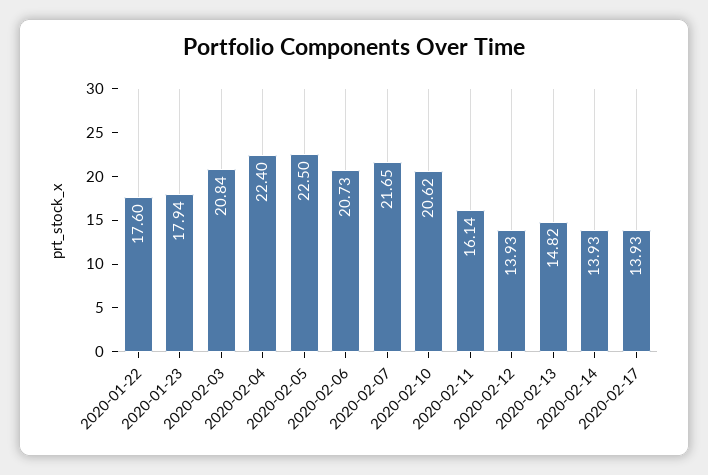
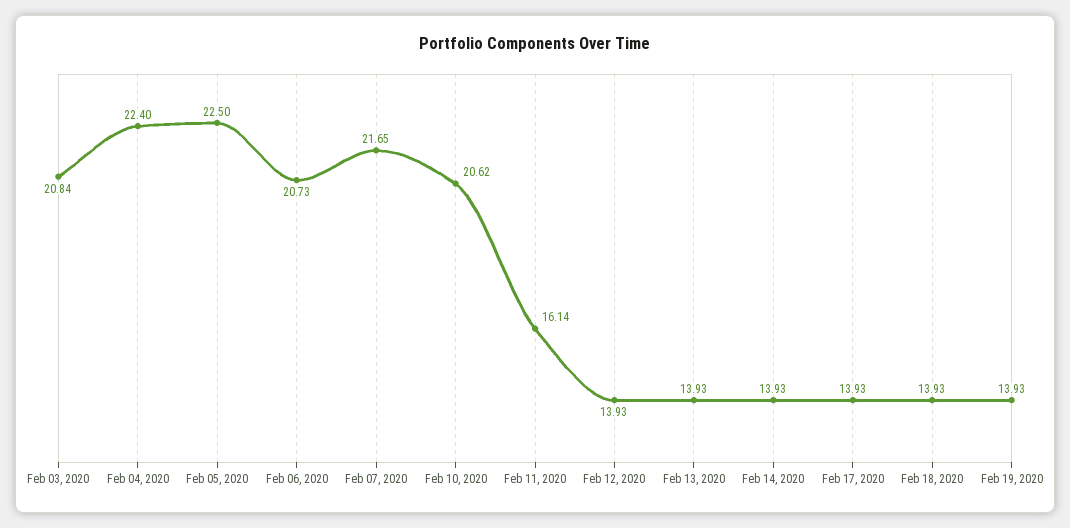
2020-01-22: 17.6 -> none
2020-01-23: 17.94 -> none
2020-02-13: 14.82 -> 13.93
Feb 18, 2020: none -> 13.93
Feb 19, 2020: none -> 13.93

